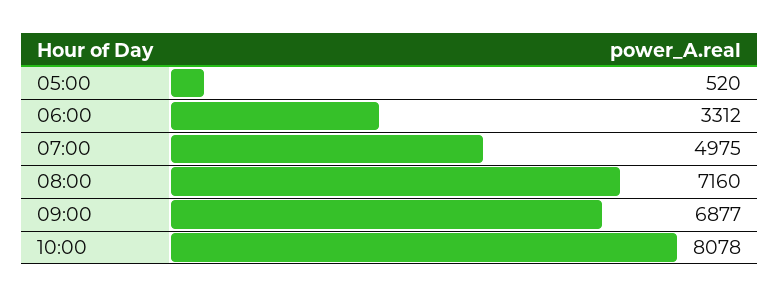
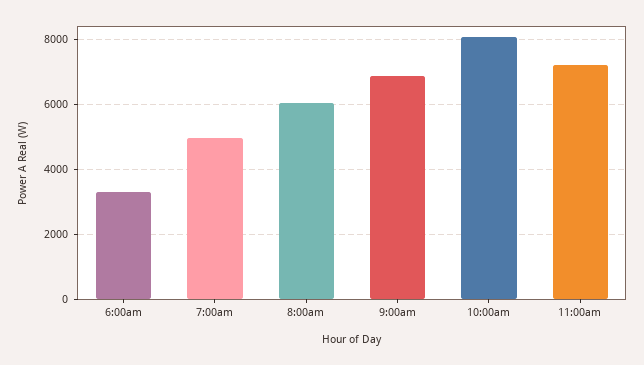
05:00: 520 -> none
08:00: 7160 -> 6000
11:00am: none -> 7200

